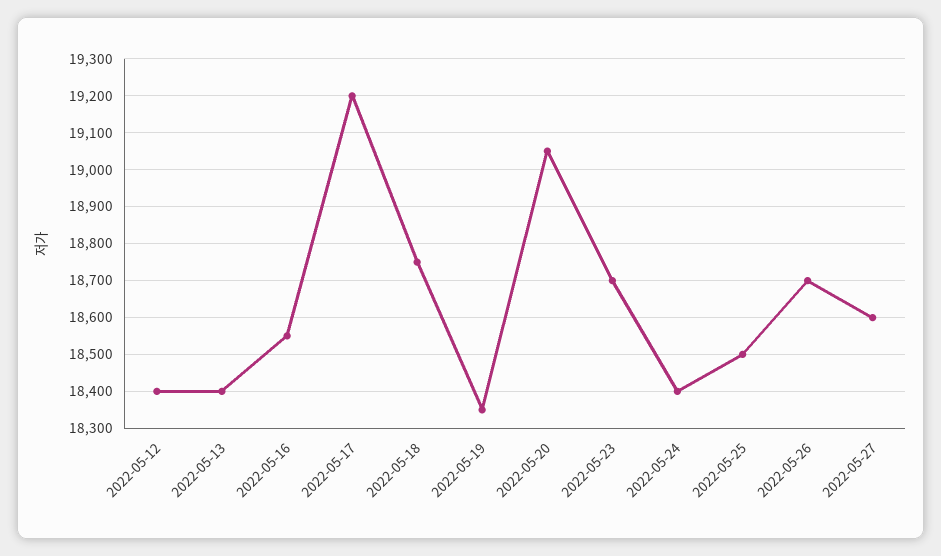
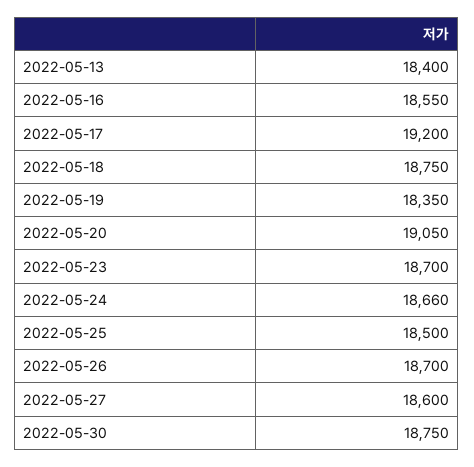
2022-05-12: 18400 -> none
2022-05-24: 18400 -> 18660
2022-05-30: none -> 18750

